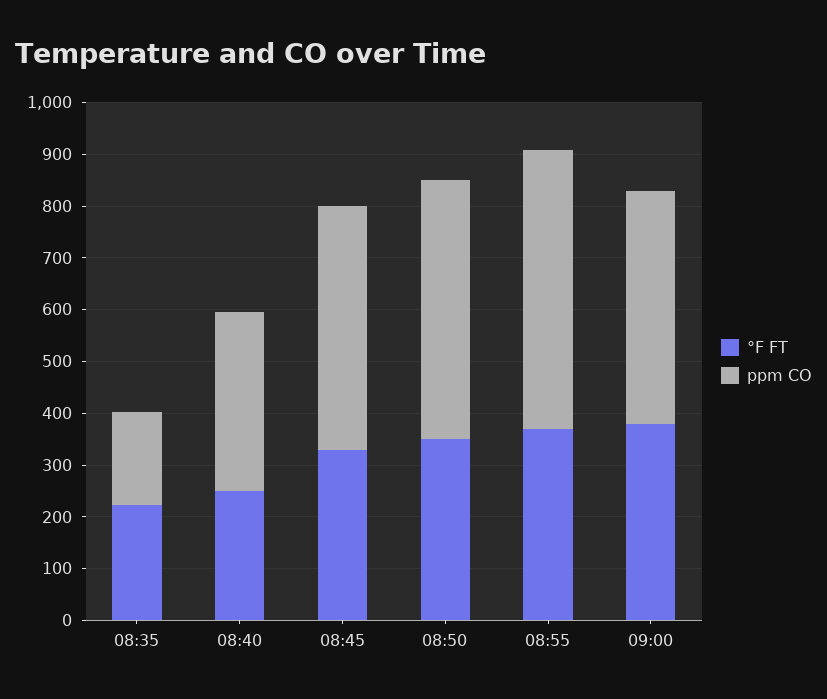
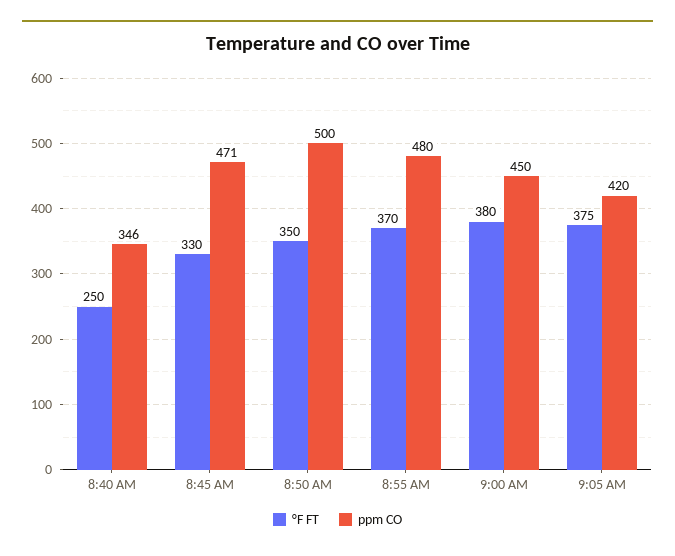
°F FT, 08:35: 220 -> none
ppm CO, 08:35: 180 -> none
ppm CO, 08:55: 540 -> 480
°F FT, 9:05 AM: none -> 375
ppm CO, 9:05 AM: none -> 420

